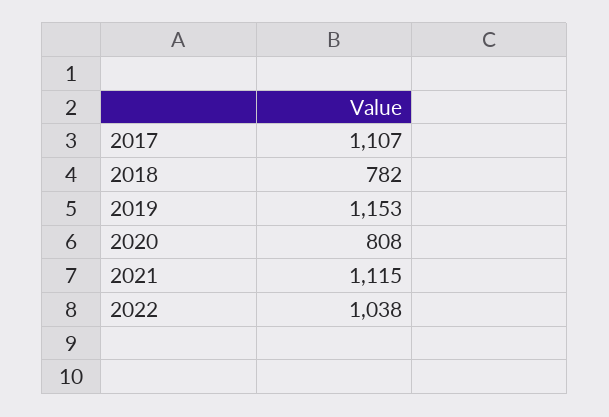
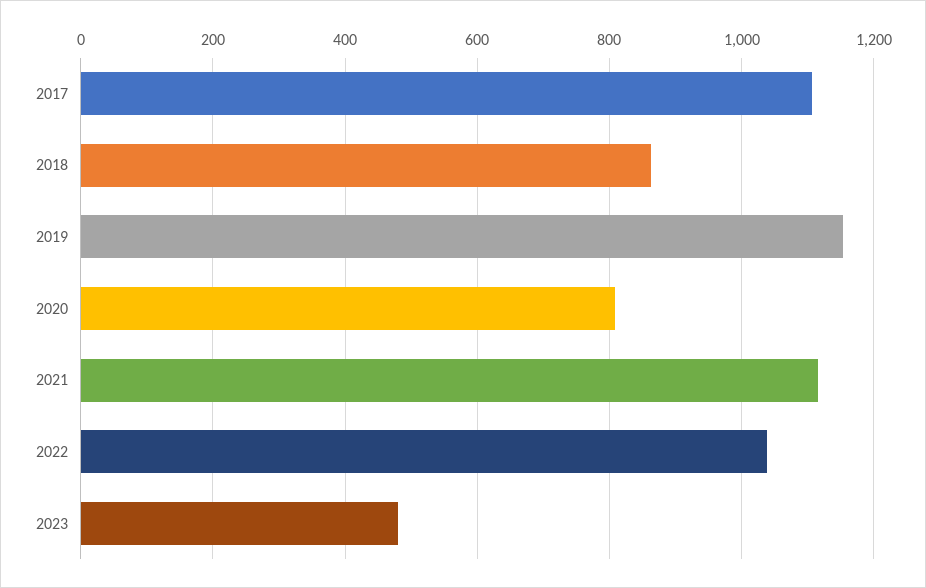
2018: 782 -> 860
2023: none -> 480

